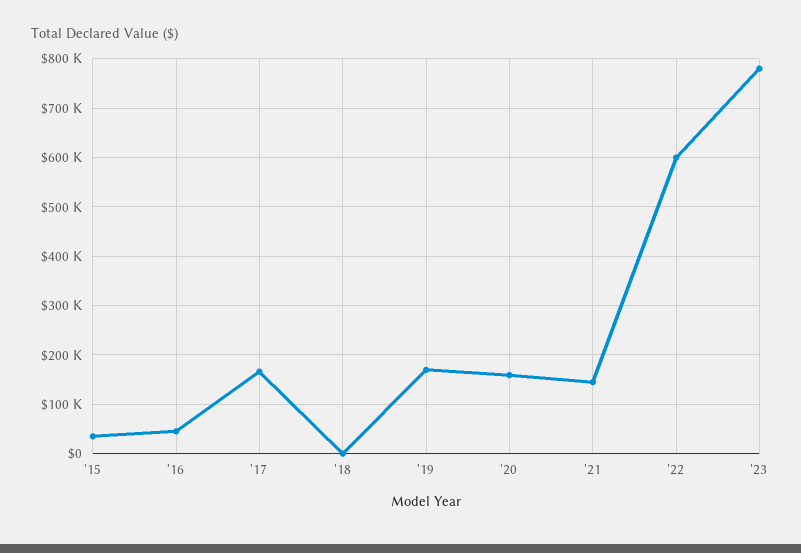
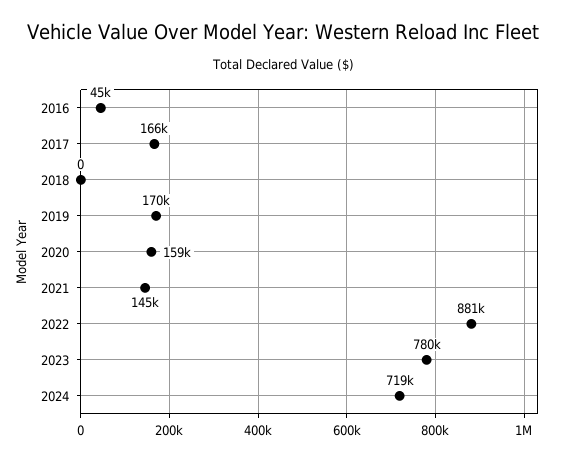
'15: 40000 -> none
'22: 600000 -> 881000
2024: none -> 719000

